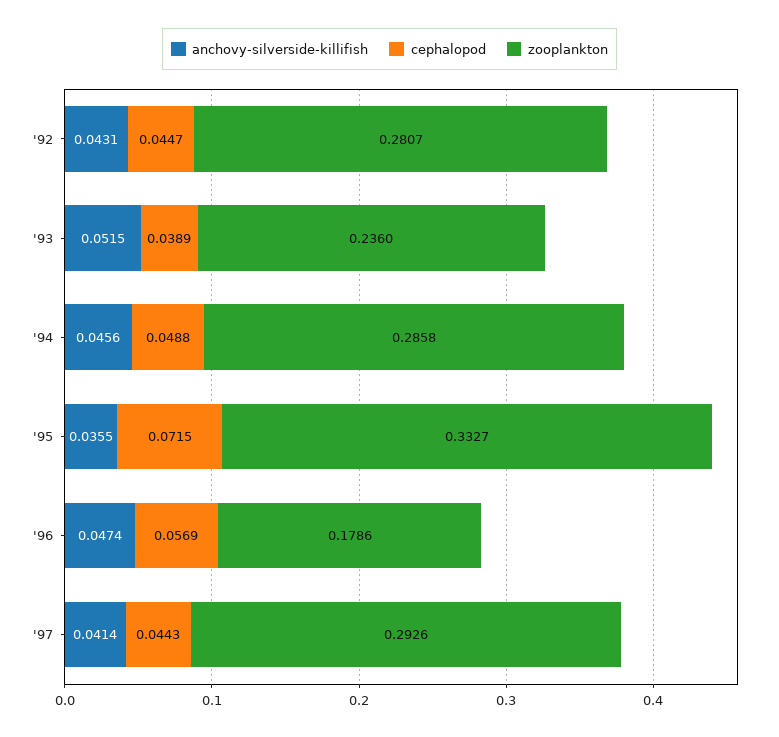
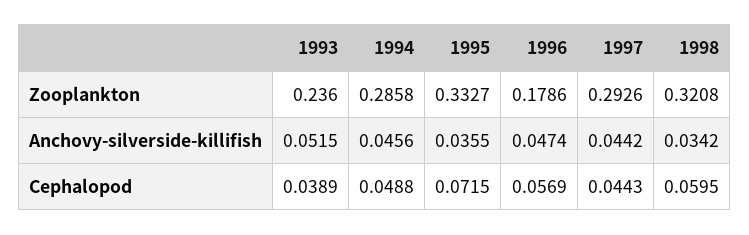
anchovy-silverside-killifish, '92: 0.0431 -> none
cephalopod, '92: 0.0447 -> none
zooplankton, '92: 0.2807 -> none
anchovy-silverside-killifish, '97: 0.0414 -> 0.0442
zooplankton, 1998: none -> 0.3208
anchovy-silverside-killifish, 1998: none -> 0.0342
cephalopod, 1998: none -> 0.0595

